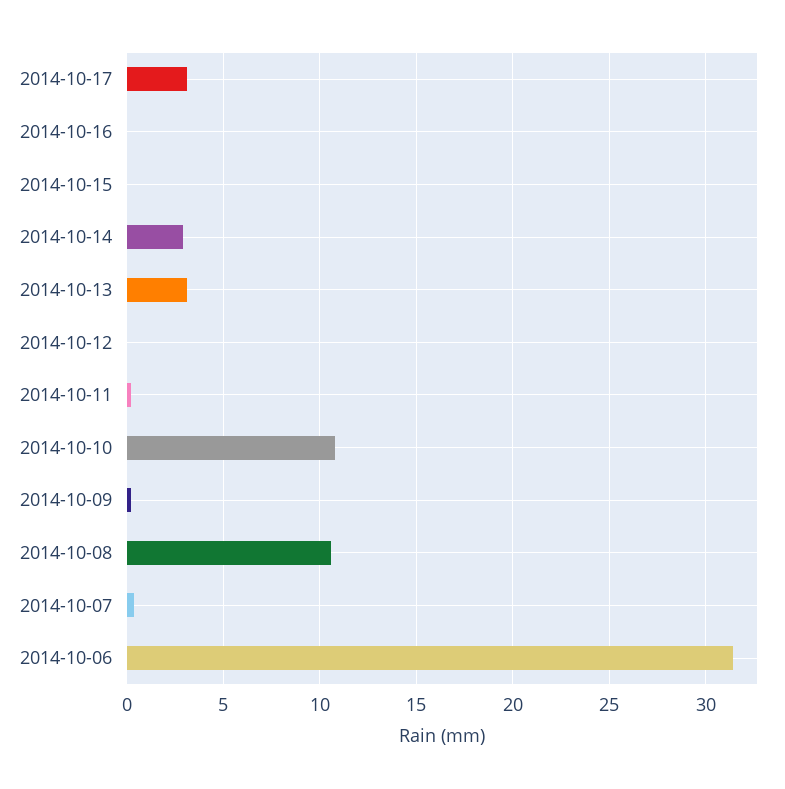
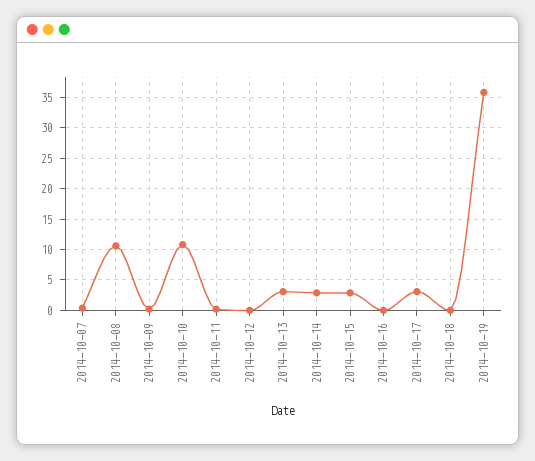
2014-10-15: 0 -> 3
2014-10-06: 31.5 -> none
2014-10-18: none -> 0
2014-10-19: none -> 36

